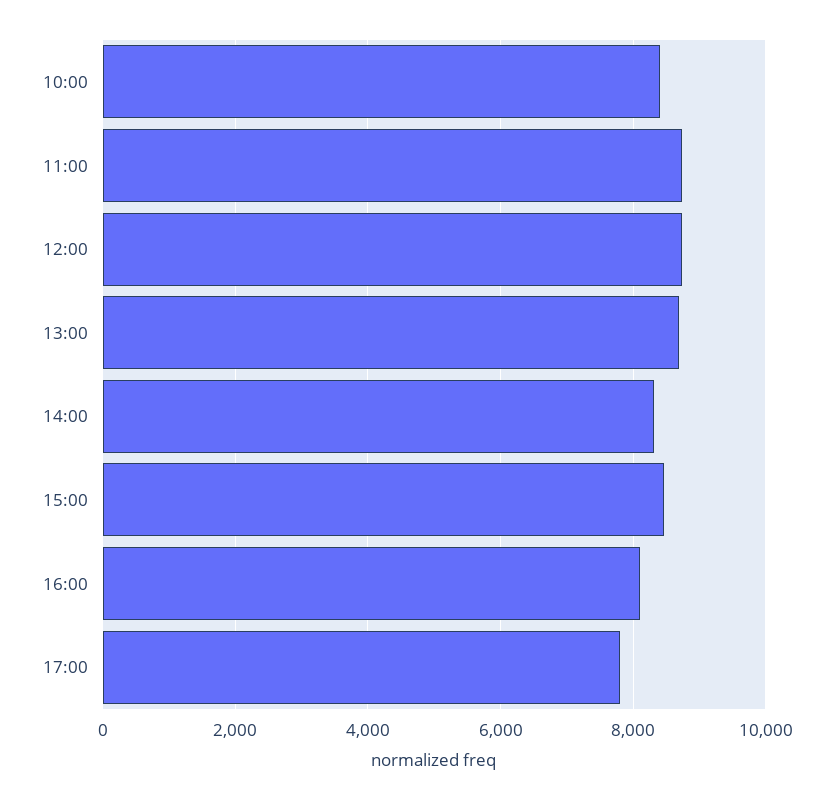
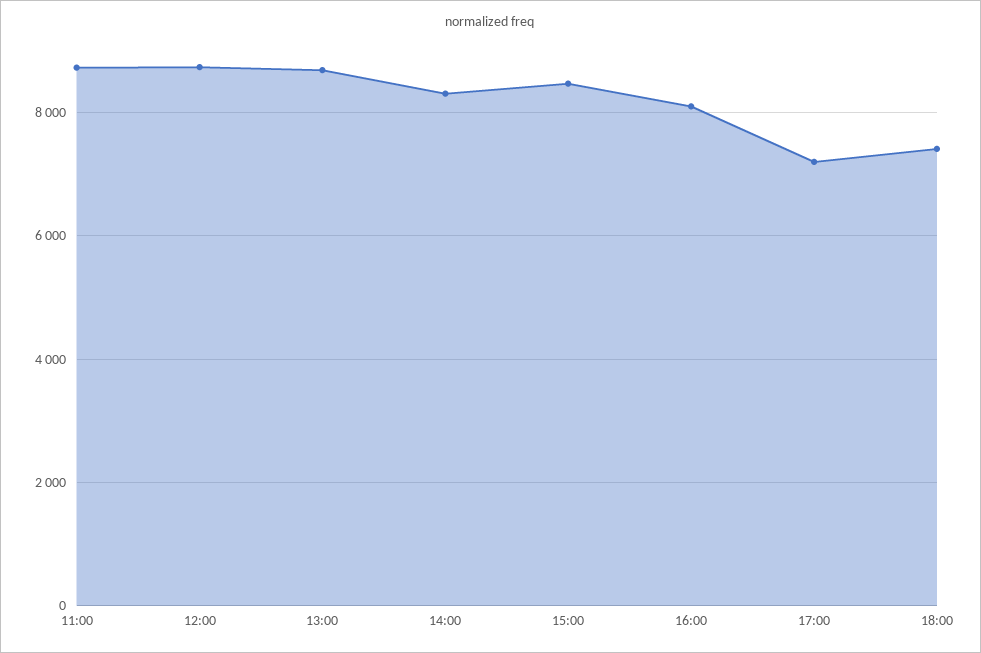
10:00: 8400 -> none
17:00: 7800 -> 7200
18:00: none -> 7400

